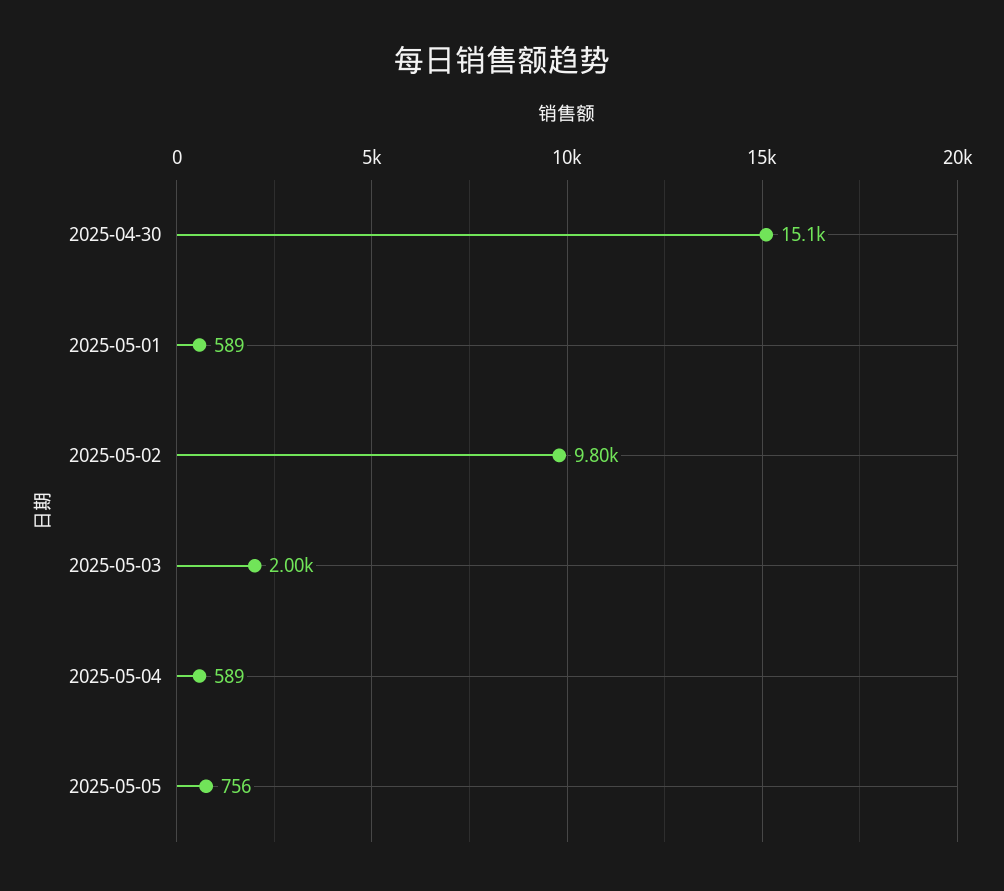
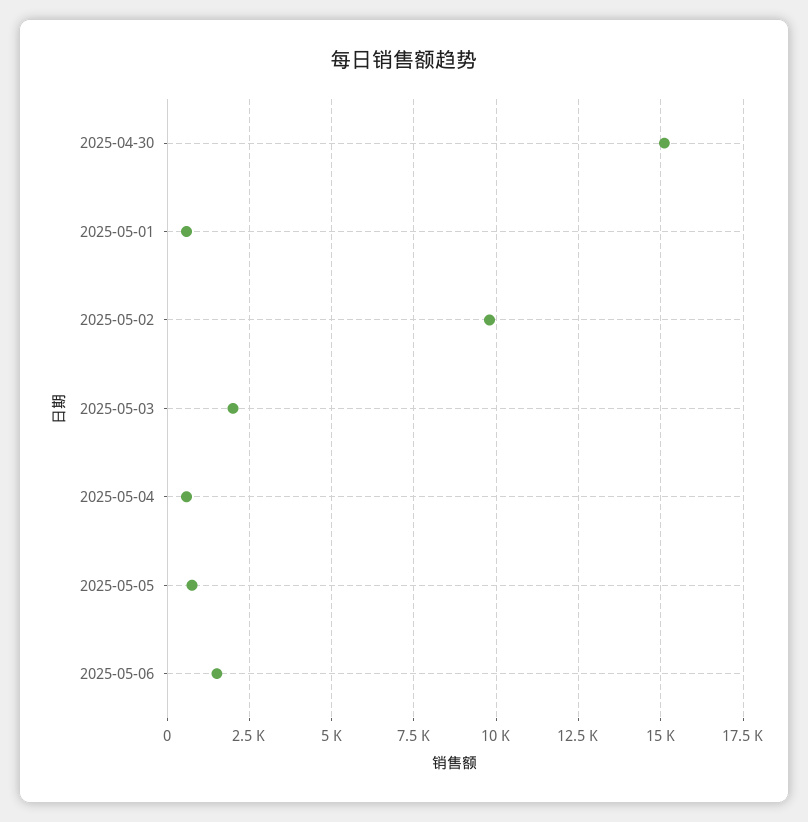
2025-05-06: none -> 1500

